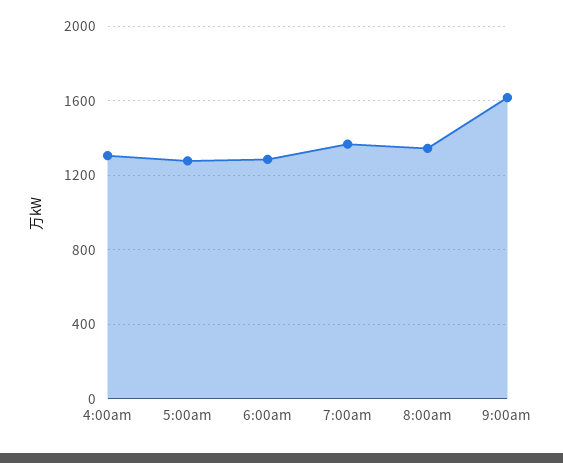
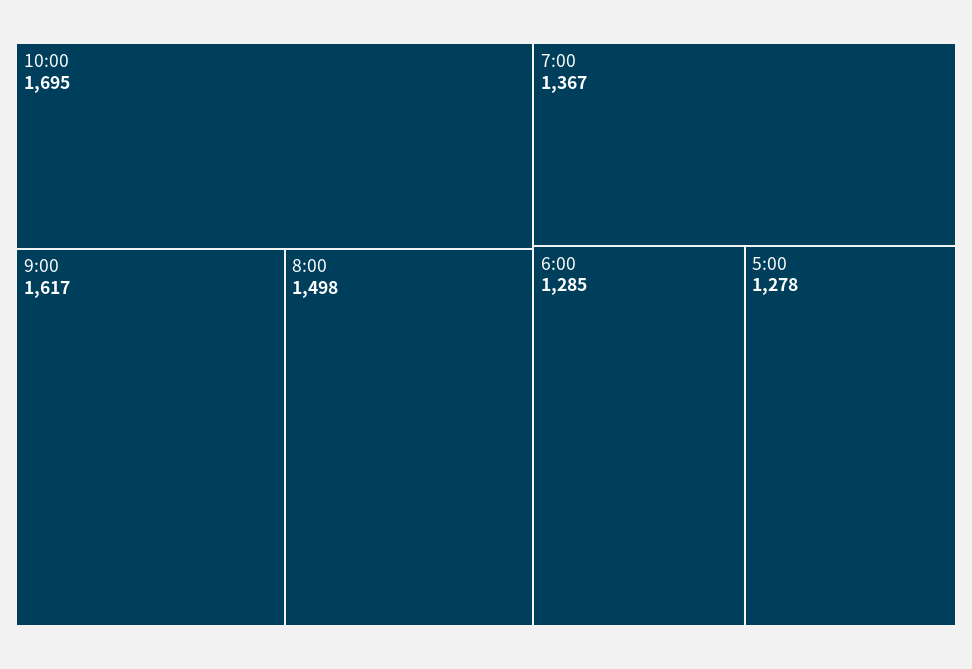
4:00am: 1300 -> none
8:00am: 1350 -> 1498
10:00: none -> 1695

